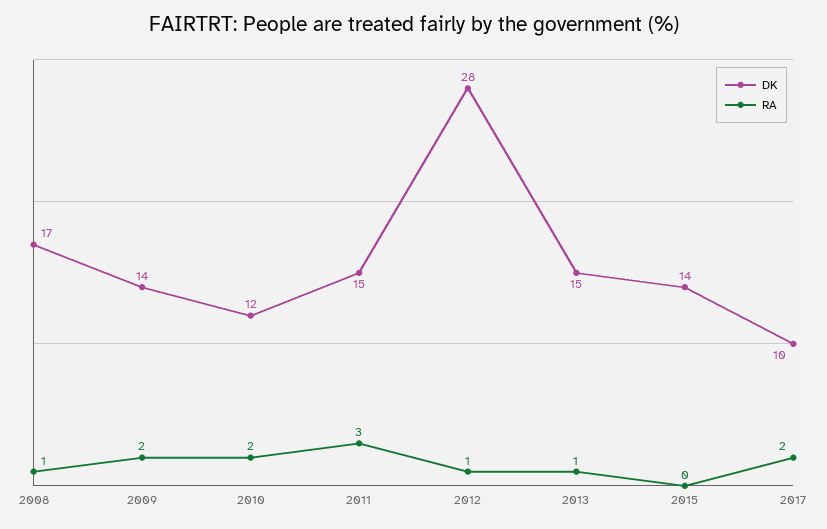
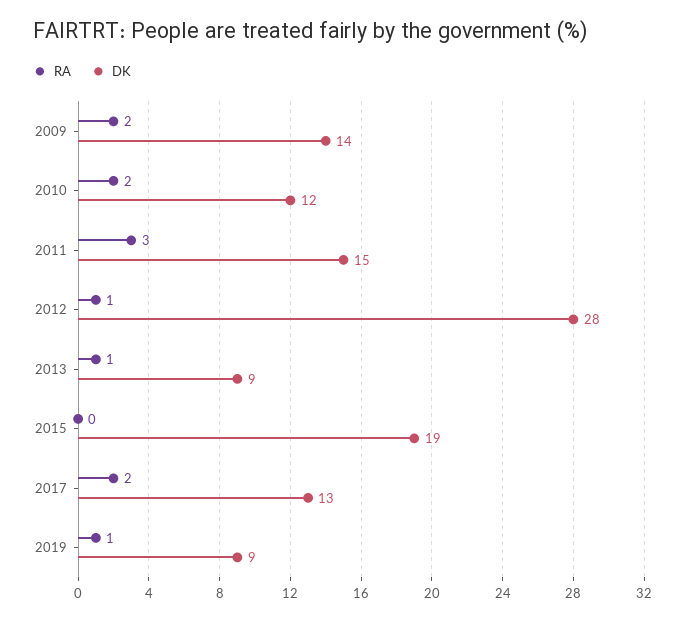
DK, 2008: 17 -> none
RA, 2008: 1 -> none
DK, 2013: 15 -> 9
DK, 2015: 14 -> 19
DK, 2017: 10 -> 13
RA, 2019: none -> 1
DK, 2019: none -> 9

